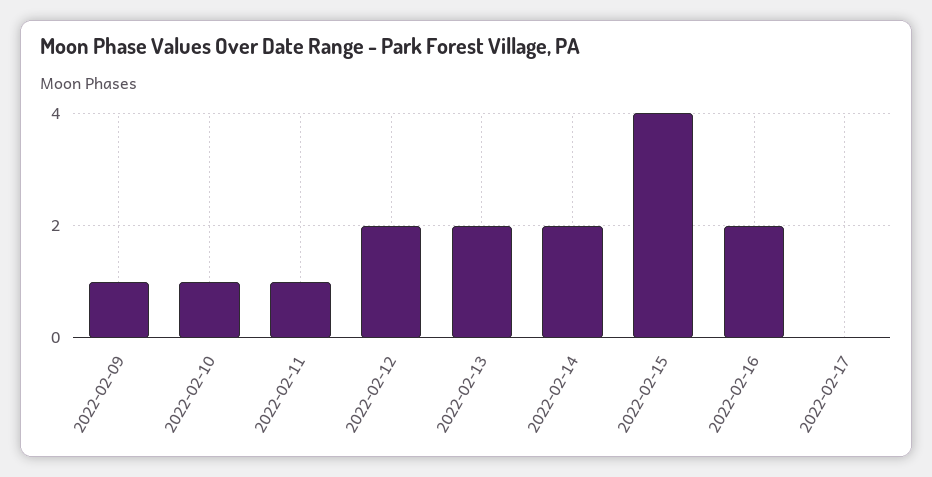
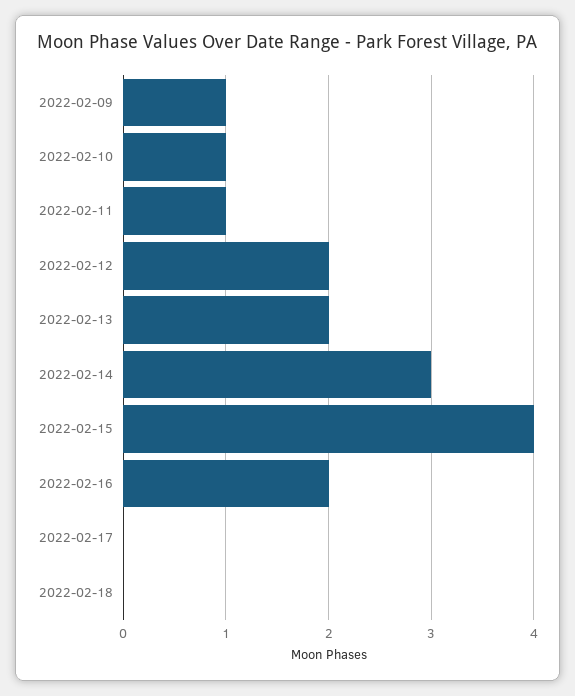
2022-02-14: 2 -> 3
2022-02-18: none -> 0

